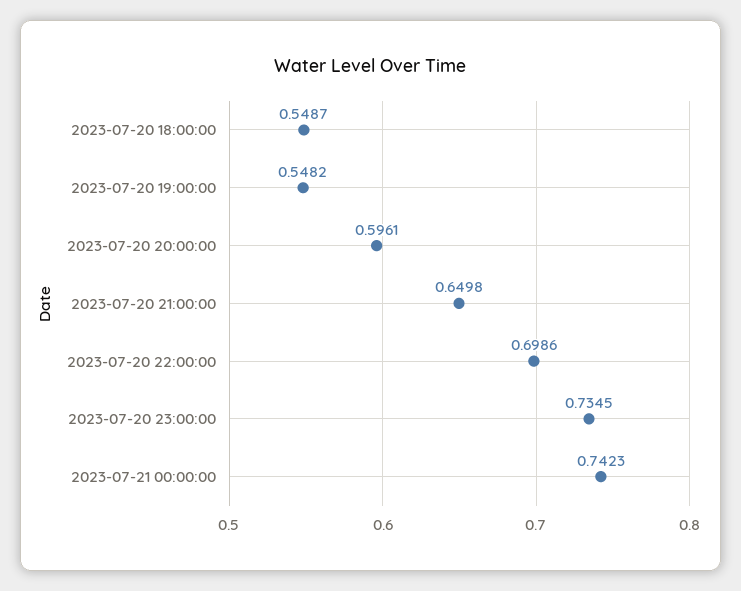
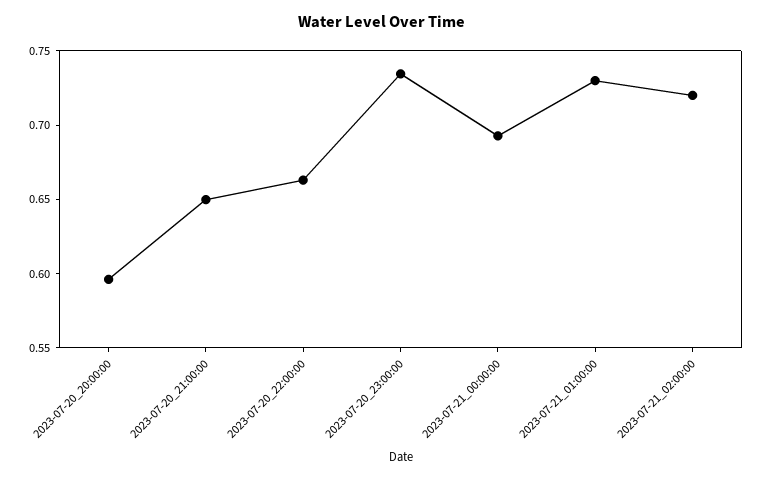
2023-07-20 18:00:00: 0.5487 -> none
2023-07-20 19:00:00: 0.5482 -> none
2023-07-20 22:00:00: 0.6986 -> 0.66
2023-07-21 00:00:00: 0.7423 -> 0.69
2023-07-21_01:00:00: none -> 0.73
2023-07-21_02:00:00: none -> 0.72

